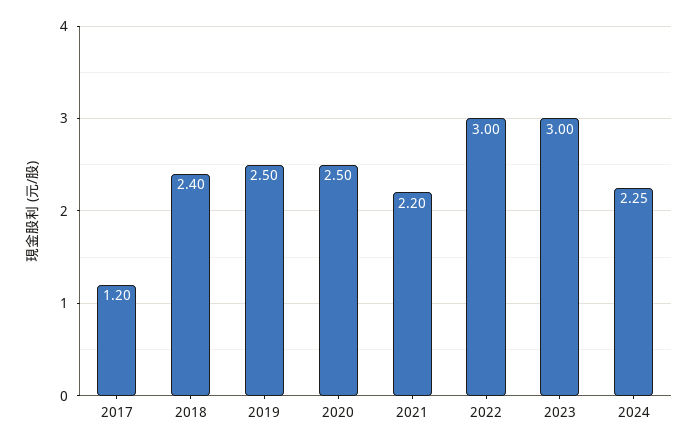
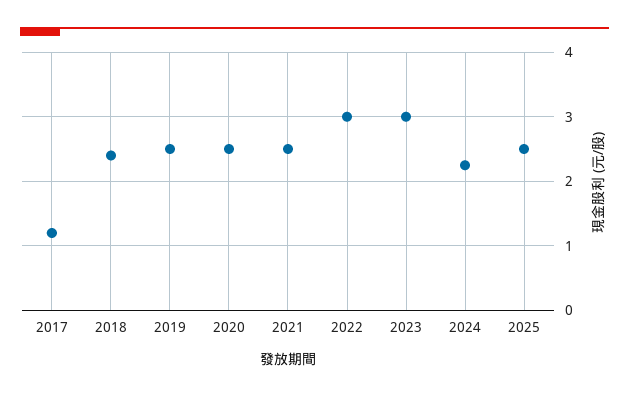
2021: 2.2 -> 2.5
2025: none -> 2.5

